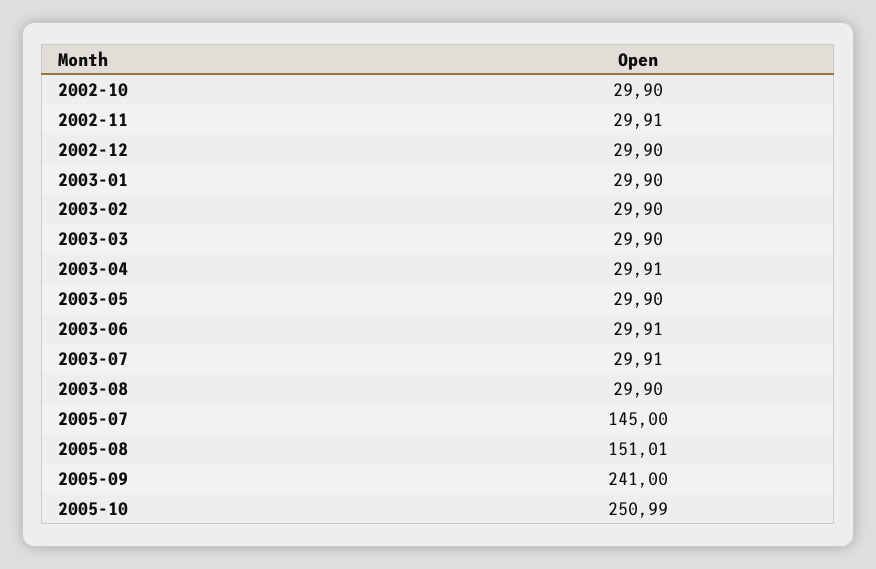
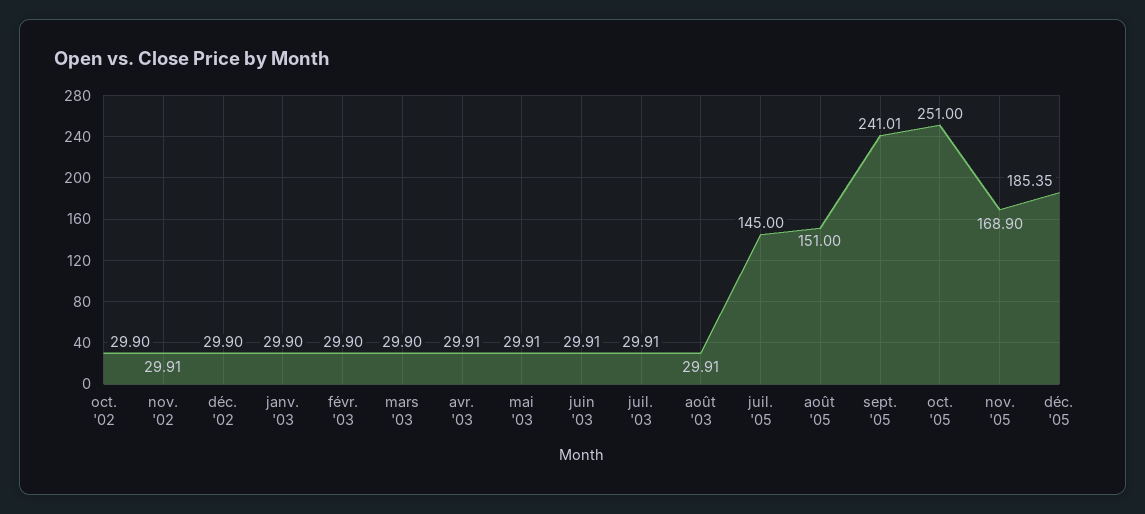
2003-05: 29.9 -> 29.91
2003-08: 29.9 -> 29.91
2005-08: 151.01 -> 151
2005-09: 241 -> 241.01
2005-10: 250.99 -> 251
nov. '05: none -> 168.9
déc. '05: none -> 185.35

